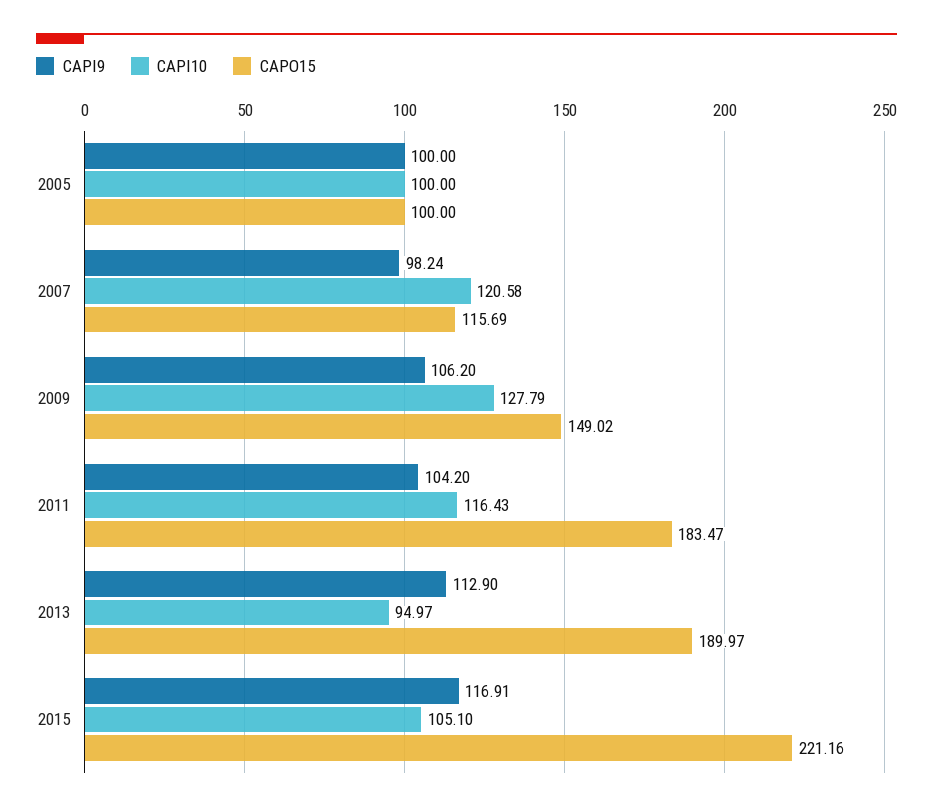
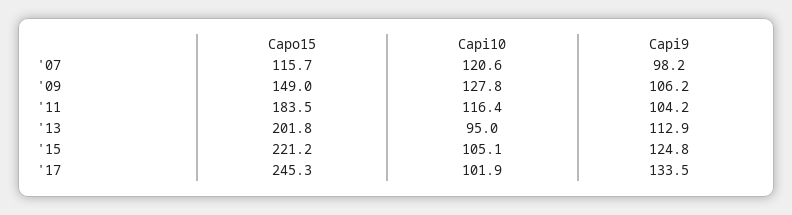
CAPI9, 2005: 100 -> none
CAPI10, 2005: 100 -> none
CAPO15, 2005: 100 -> none
CAPO15, 2013: 189.97 -> 201.8
CAPI9, 2015: 116.91 -> 124.8
CAPO15, '17: none -> 245.3
CAPI10, '17: none -> 101.9
CAPI9, '17: none -> 133.5

